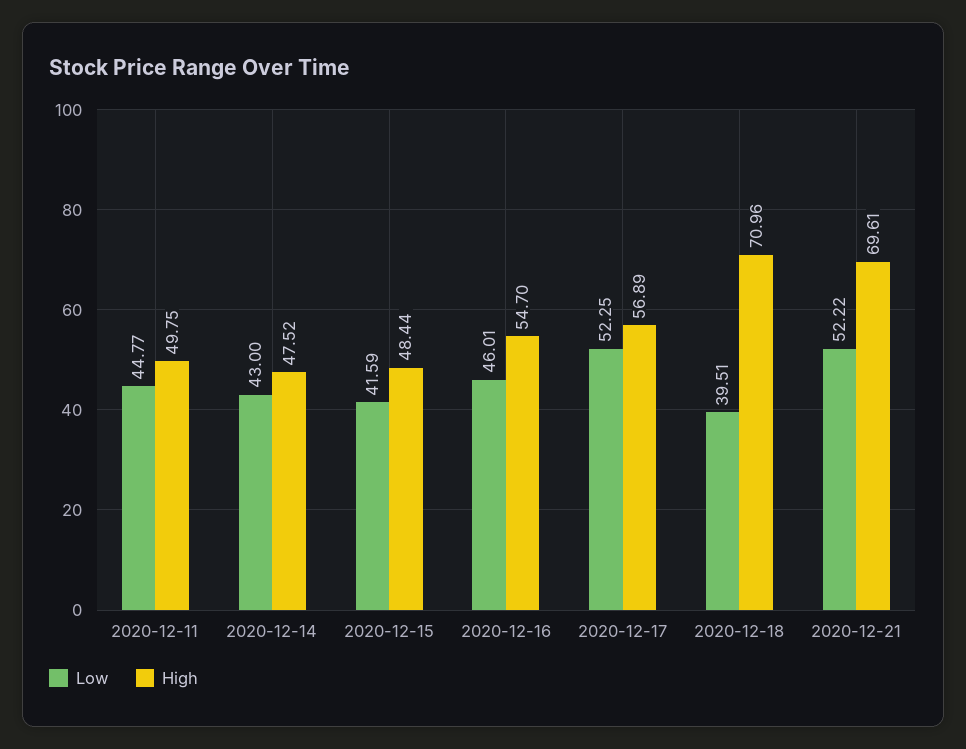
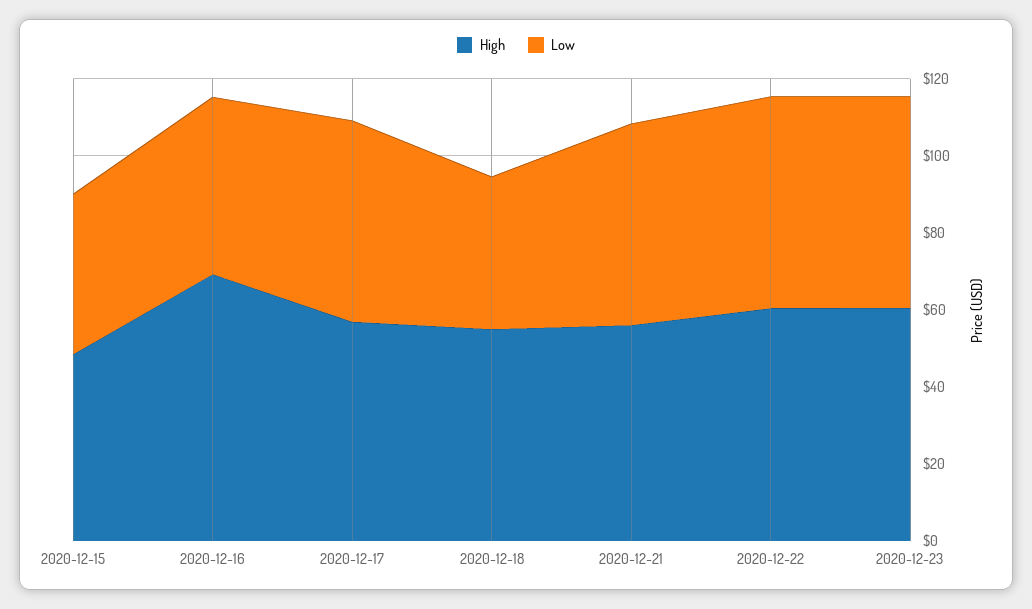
Low, 2020-12-11: 44.77 -> none
High, 2020-12-11: 49.75 -> none
Low, 2020-12-14: 43 -> none
High, 2020-12-14: 47.52 -> none
High, 2020-12-16: 54.7 -> 70
High, 2020-12-18: 70.96 -> 55
High, 2020-12-21: 69.61 -> 55
High, 2020-12-22: none -> 60
Low, 2020-12-22: none -> 55
High, 2020-12-23: none -> 60
Low, 2020-12-23: none -> 55

